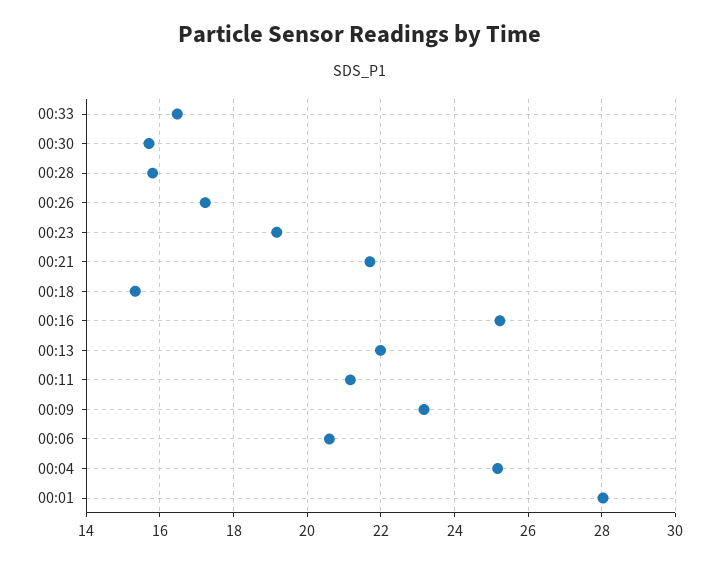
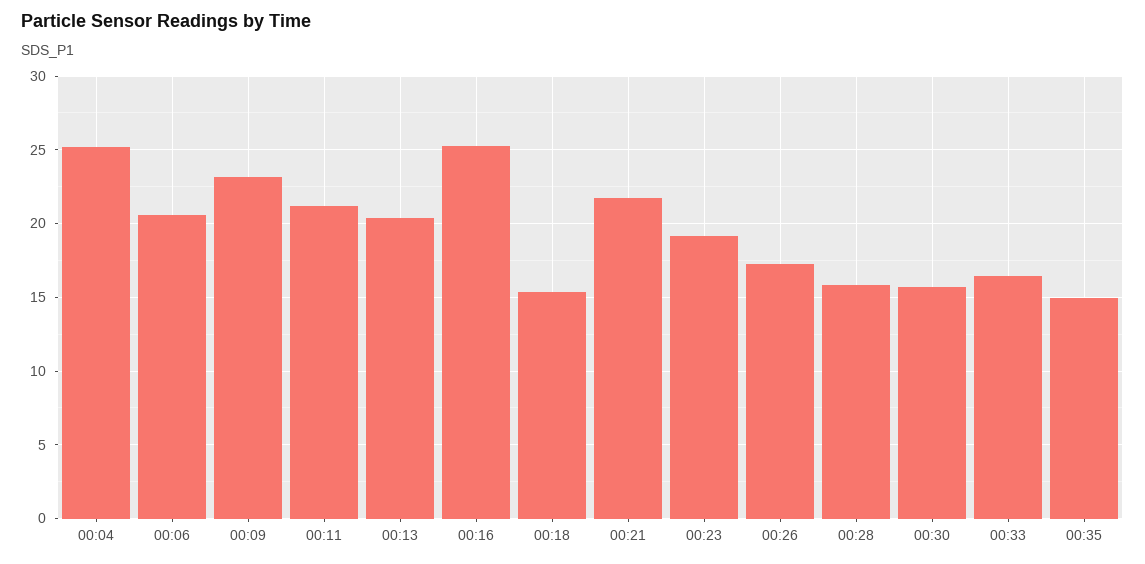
00:13: 22 -> 20.5
00:01: 28 -> none
00:35: none -> 15

